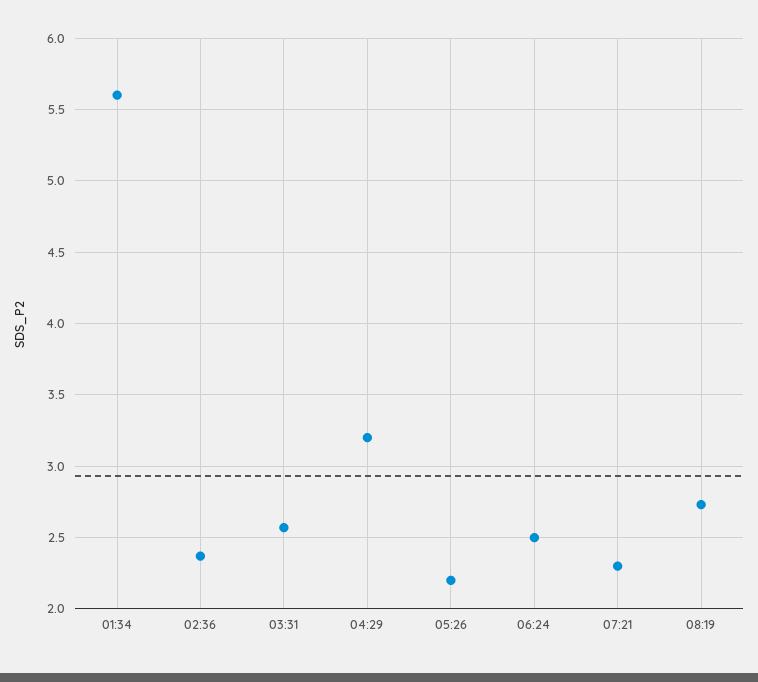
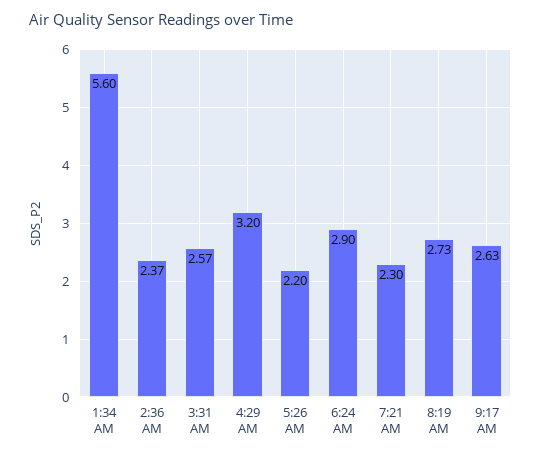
06:24: 2.5 -> 2.9
9:17 AM: none -> 2.63

